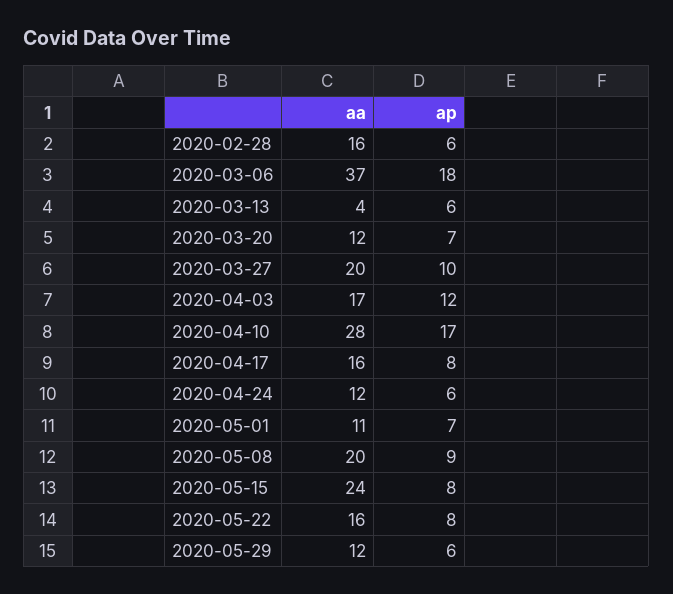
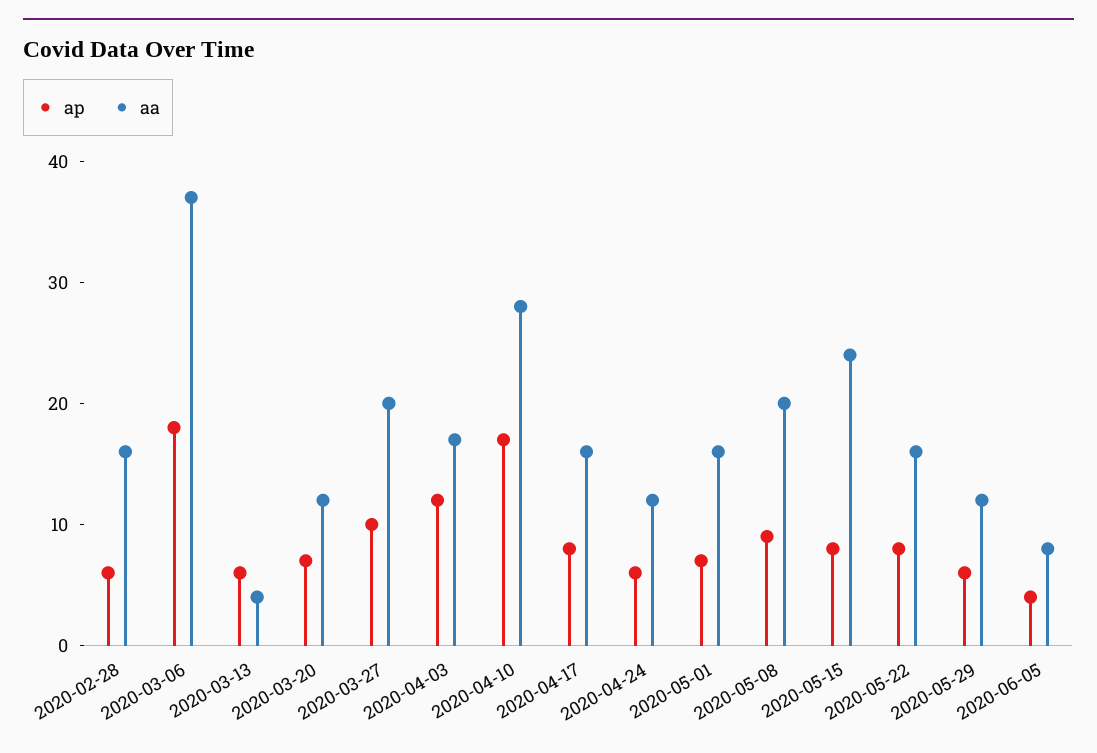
aa, 2020-05-01: 11 -> 16
ap, 2020-06-05: none -> 4
aa, 2020-06-05: none -> 8

